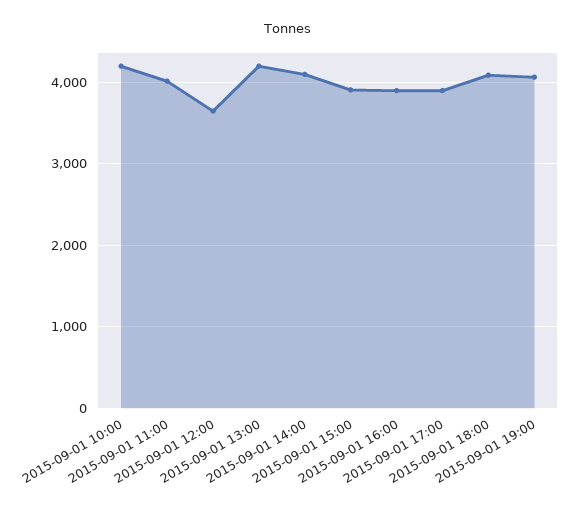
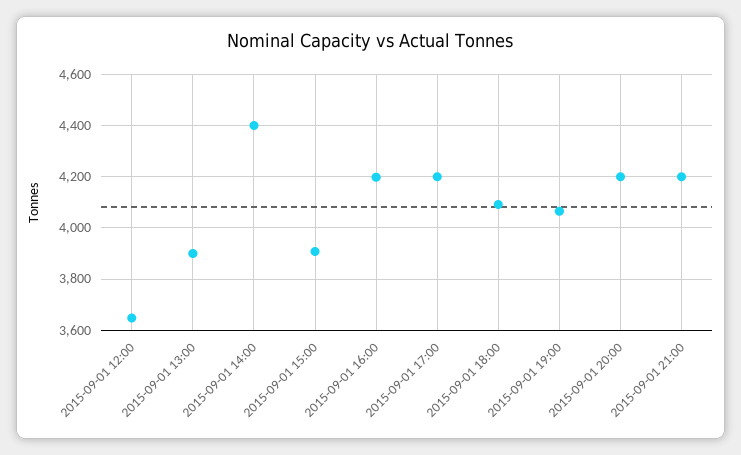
2015-09-01 10:00: 4200 -> none
2015-09-01 11:00: 4000 -> none
2015-09-01 13:00: 4200 -> 3900
2015-09-01 14:00: 4100 -> 4400
2015-09-01 16:00: 3900 -> 4200
2015-09-01 17:00: 3900 -> 4200
2015-09-01 20:00: none -> 4200
2015-09-01 21:00: none -> 4200

